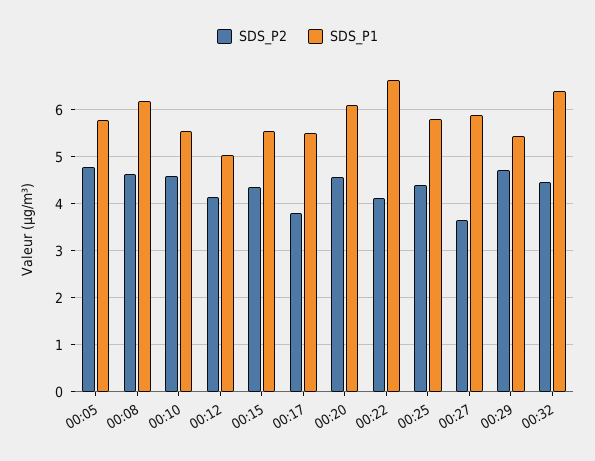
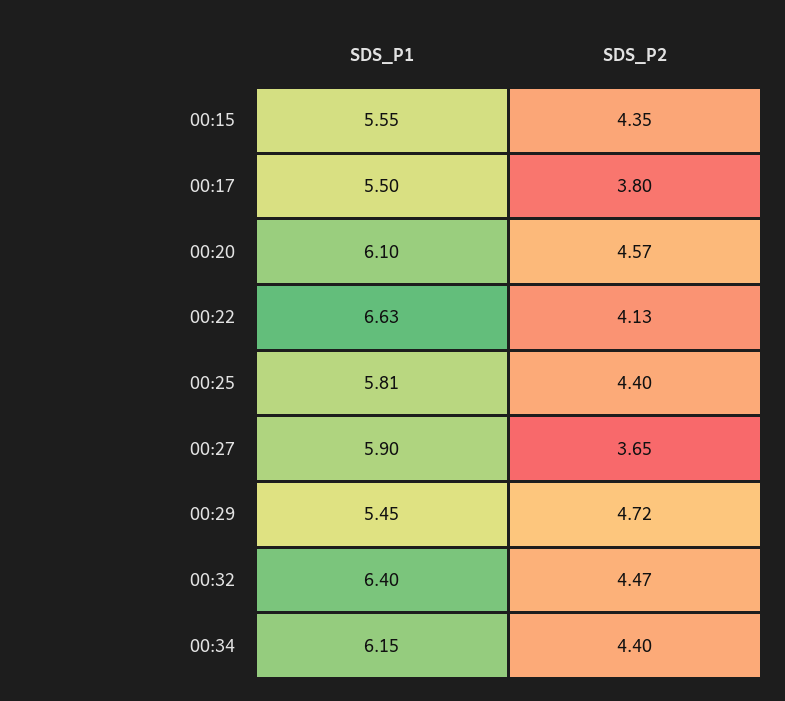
SDS_P2, 00:05: 4.8 -> none
SDS_P1, 00:05: 5.8 -> none
SDS_P2, 00:08: 4.6 -> none
SDS_P1, 00:08: 6.2 -> none
SDS_P2, 00:10: 4.6 -> none
SDS_P1, 00:10: 5.6 -> none
SDS_P2, 00:12: 4.2 -> none
SDS_P1, 00:12: 5 -> none
SDS_P1, 00:34: none -> 6.15
SDS_P2, 00:34: none -> 4.4

